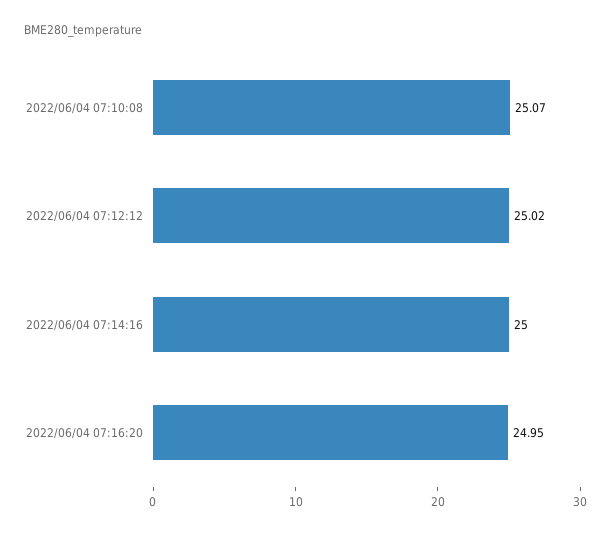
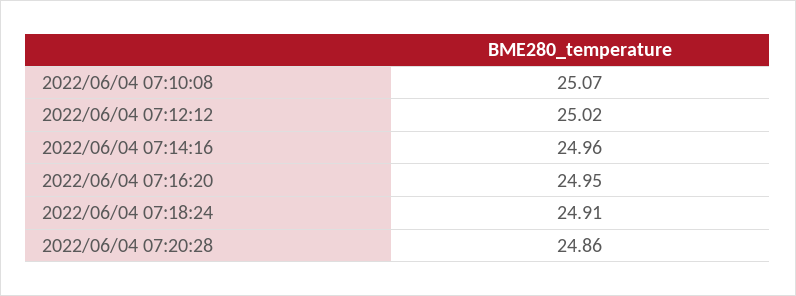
2022/06/04 07:14:16: 25 -> 24.96
2022/06/04 07:18:24: none -> 24.91
2022/06/04 07:20:28: none -> 24.86

